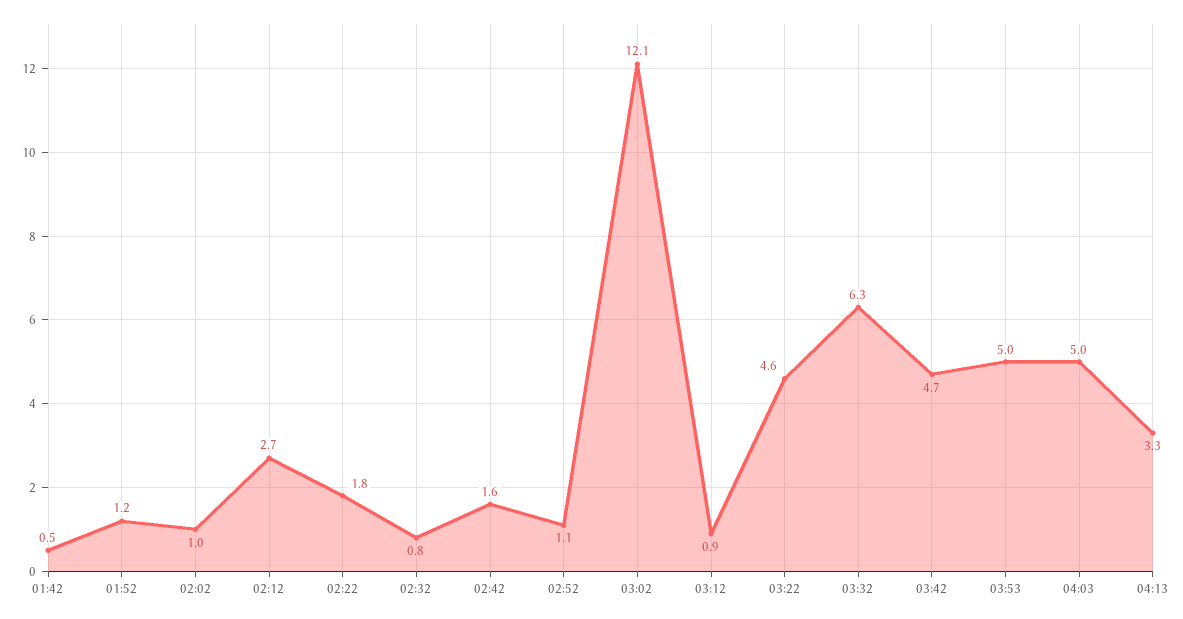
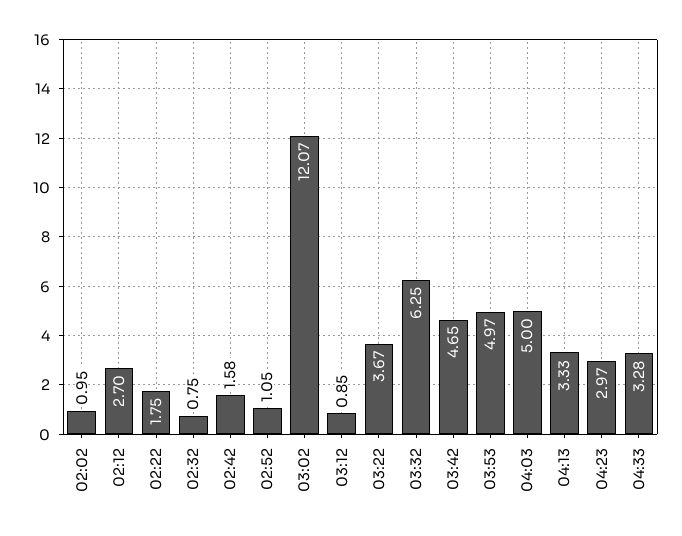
01:42: 0.5 -> none
01:52: 1.2 -> none
03:22: 4.6 -> 3.67
04:23: none -> 2.97
04:33: none -> 3.28

